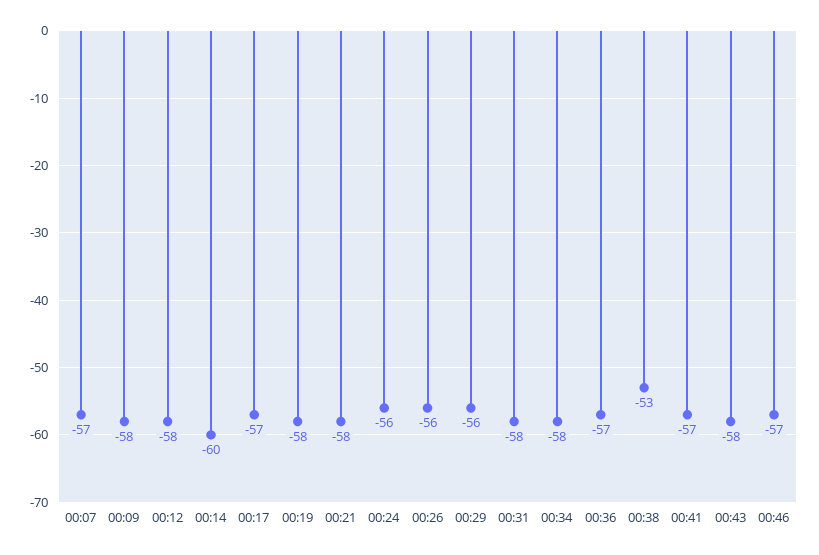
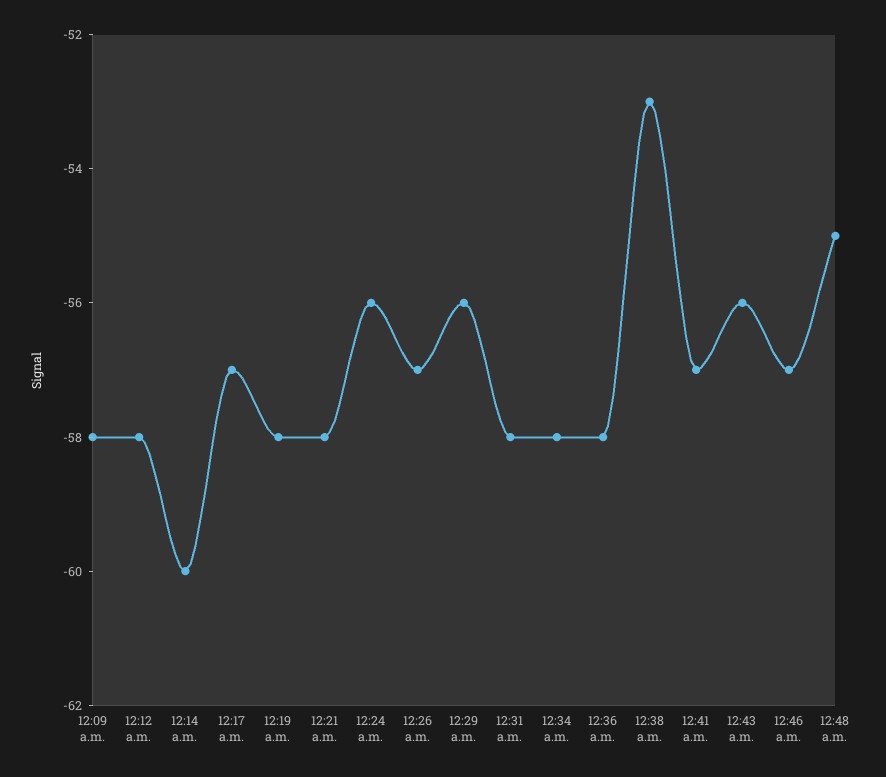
00:07: -57 -> none
00:26: -56 -> -57
00:36: -57 -> -58
00:43: -58 -> -56
12:48 a.m.: none -> -55

